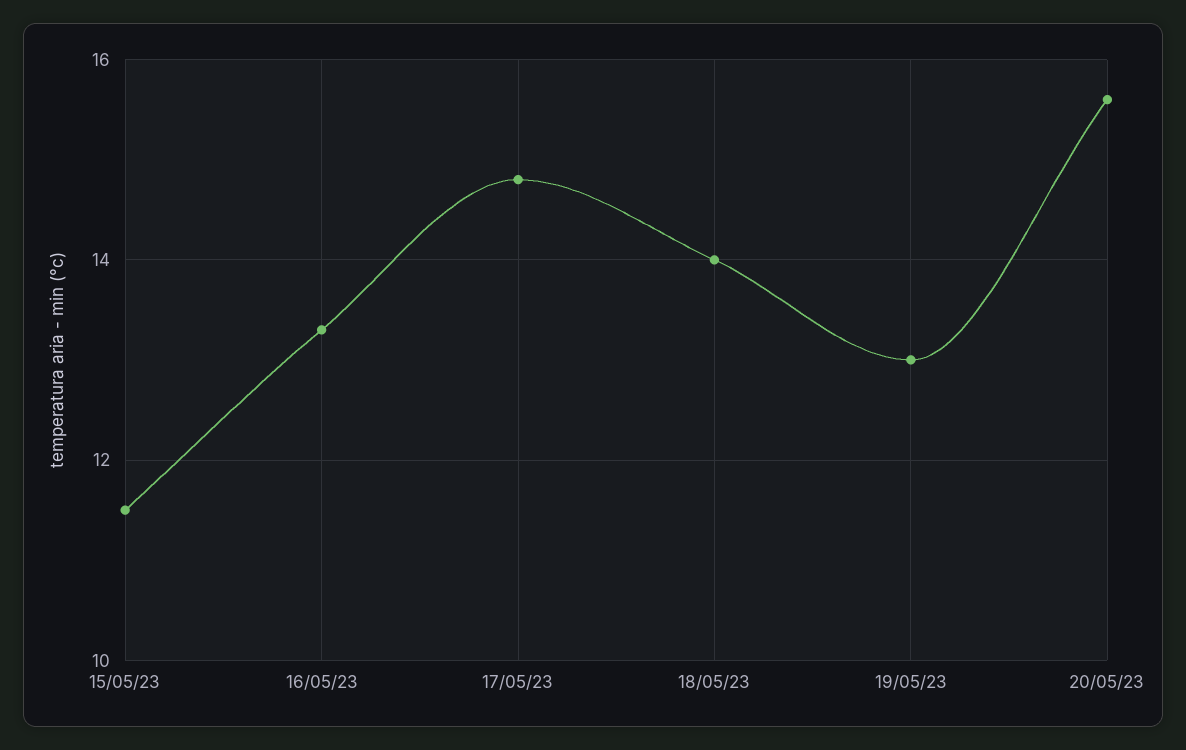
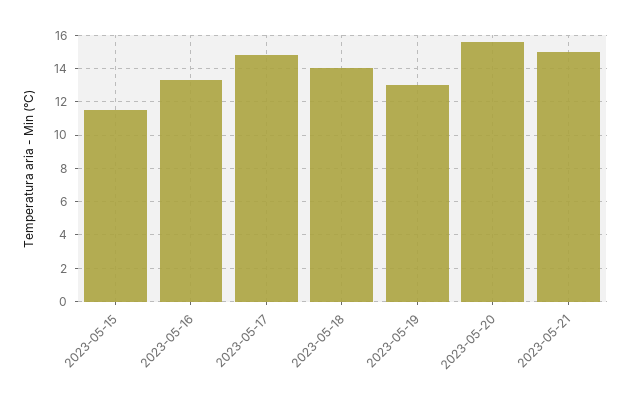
2023-05-21: none -> 15

